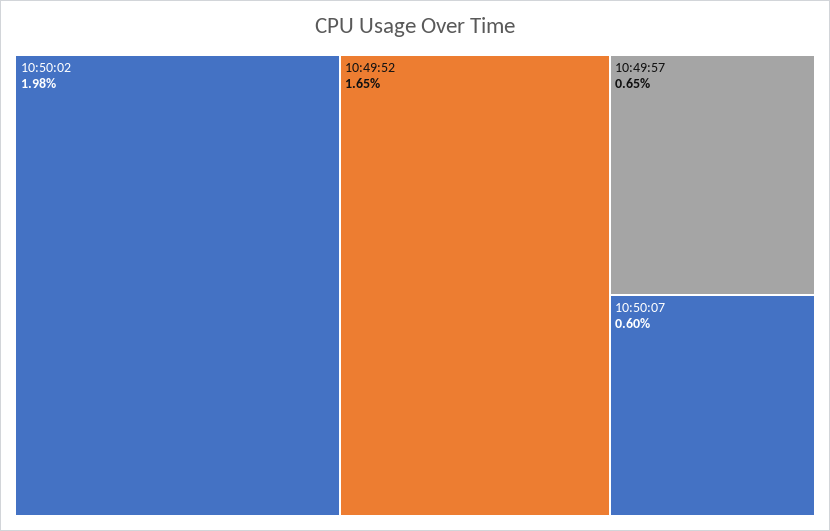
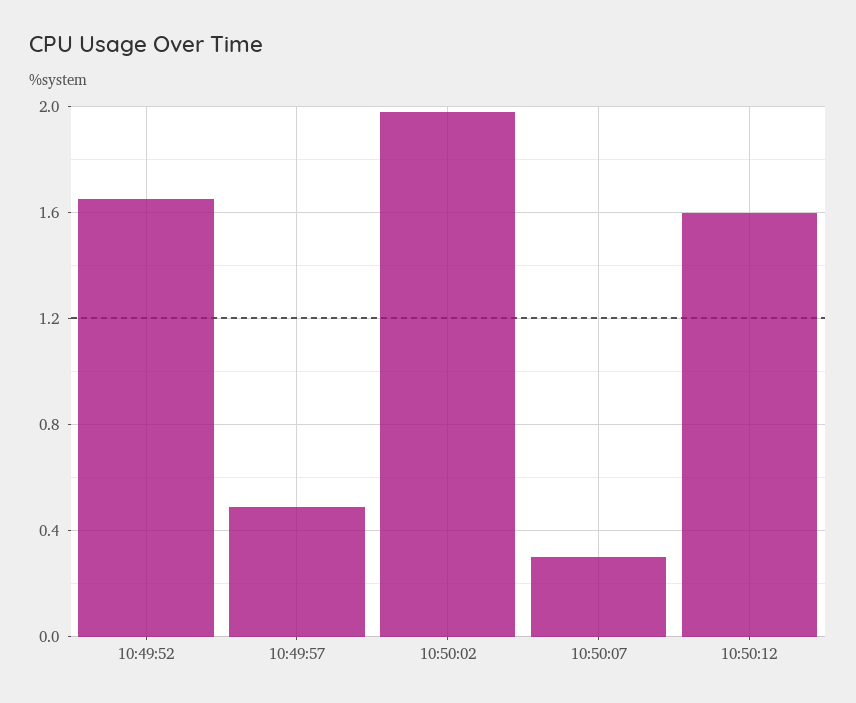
10:49:57: 0.65 -> 0.5
10:50:07: 0.6 -> 0.3
10:50:12: none -> 1.6

